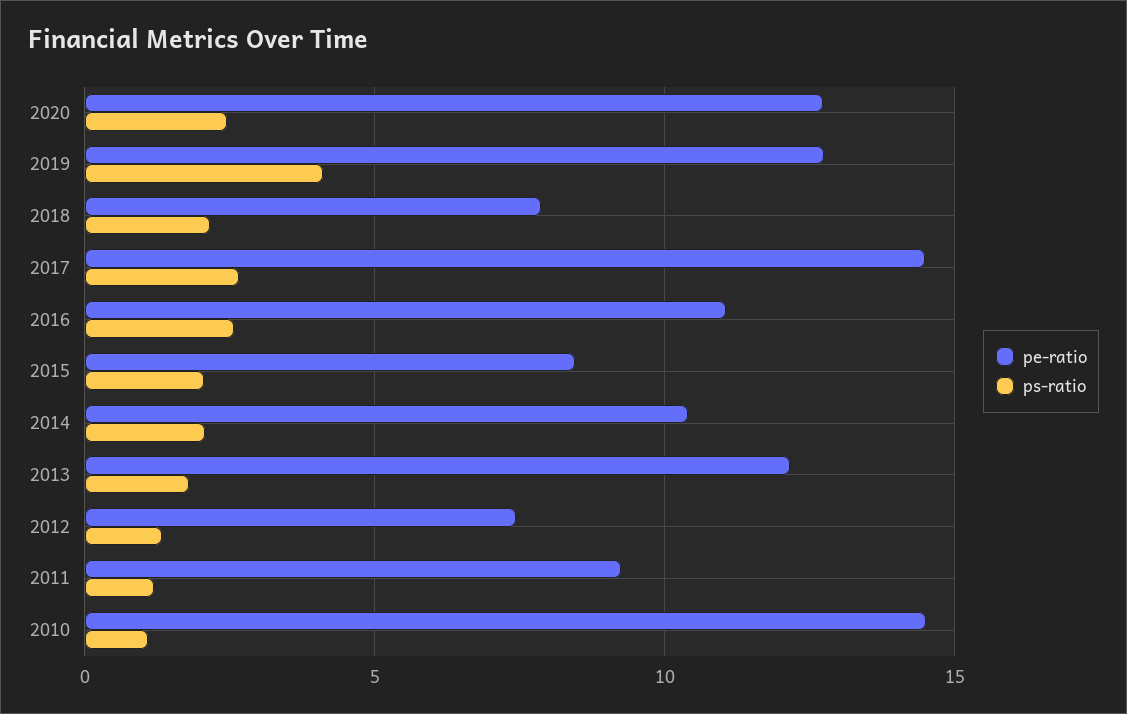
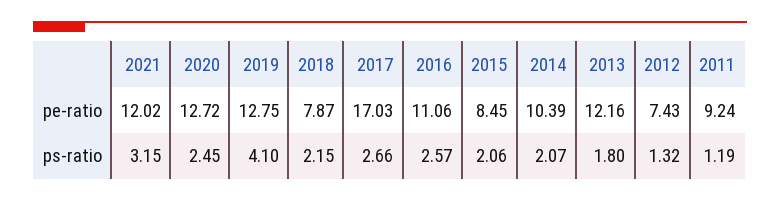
pe-ratio, 2017: 14.5 -> 17.03
pe-ratio, 2010: 14.5 -> none
ps-ratio, 2010: 1 -> none
pe-ratio, 2021: none -> 12.02
ps-ratio, 2021: none -> 3.15

